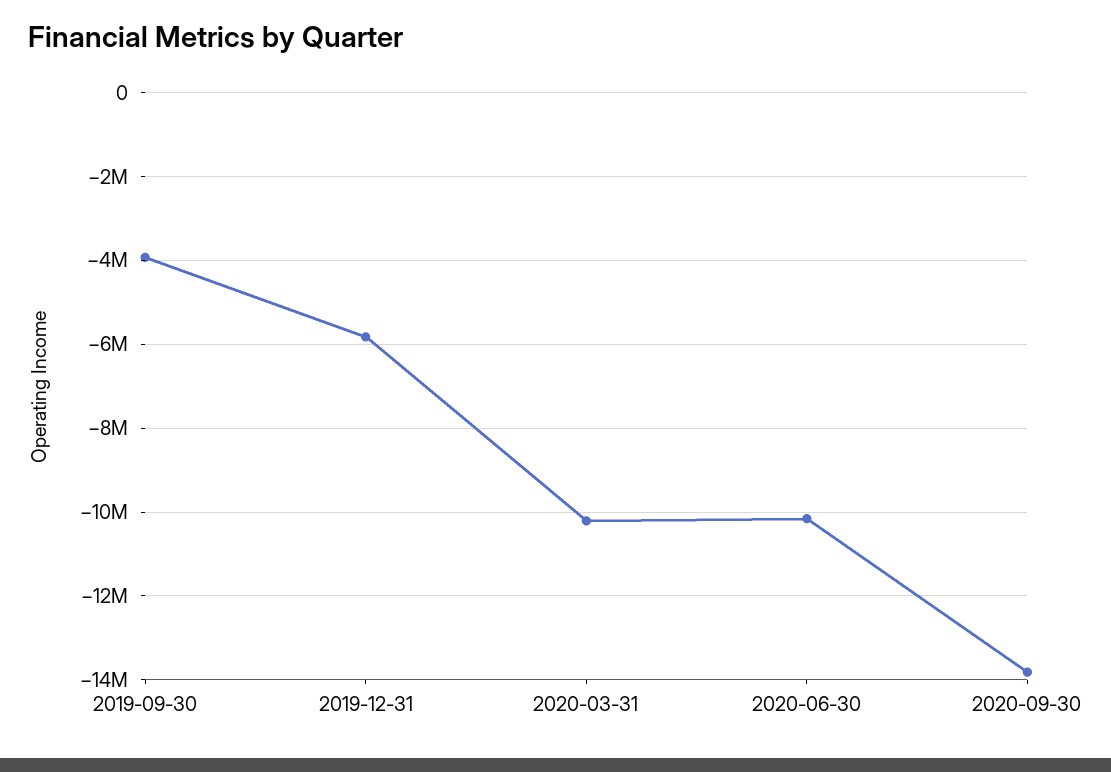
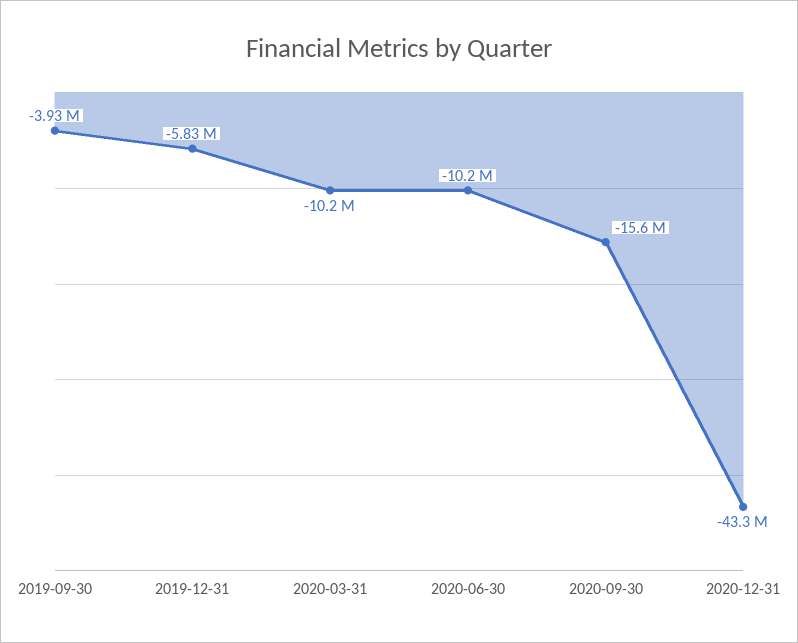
2020-09-30: -13800000 -> -15600000
2020-12-31: none -> -43300000

